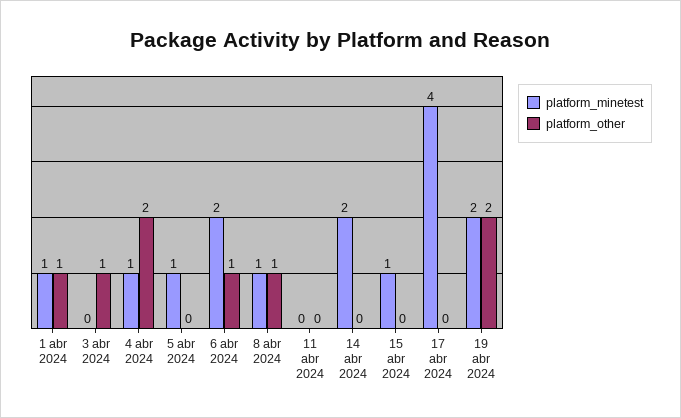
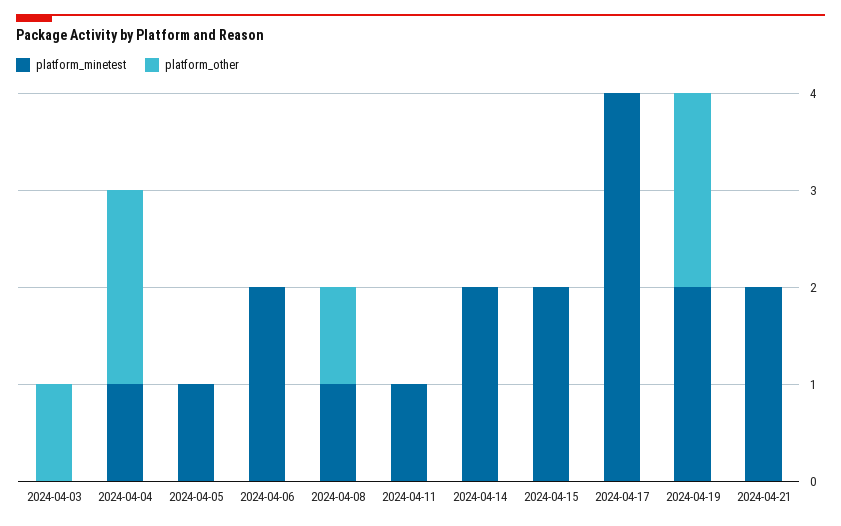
platform_minetest, 1 abr 2024: 1 -> none
platform_other, 1 abr 2024: 1 -> none
platform_other, 6 abr 2024: 1 -> 0
platform_minetest, 11 abr 2024: 0 -> 1
platform_minetest, 15 abr 2024: 1 -> 2
platform_minetest, 2024-04-21: none -> 2
platform_other, 2024-04-21: none -> 0

